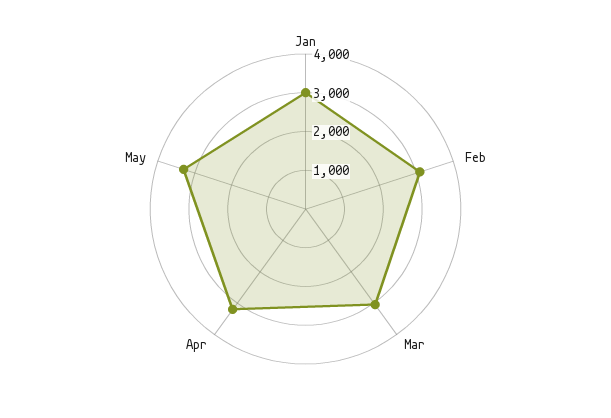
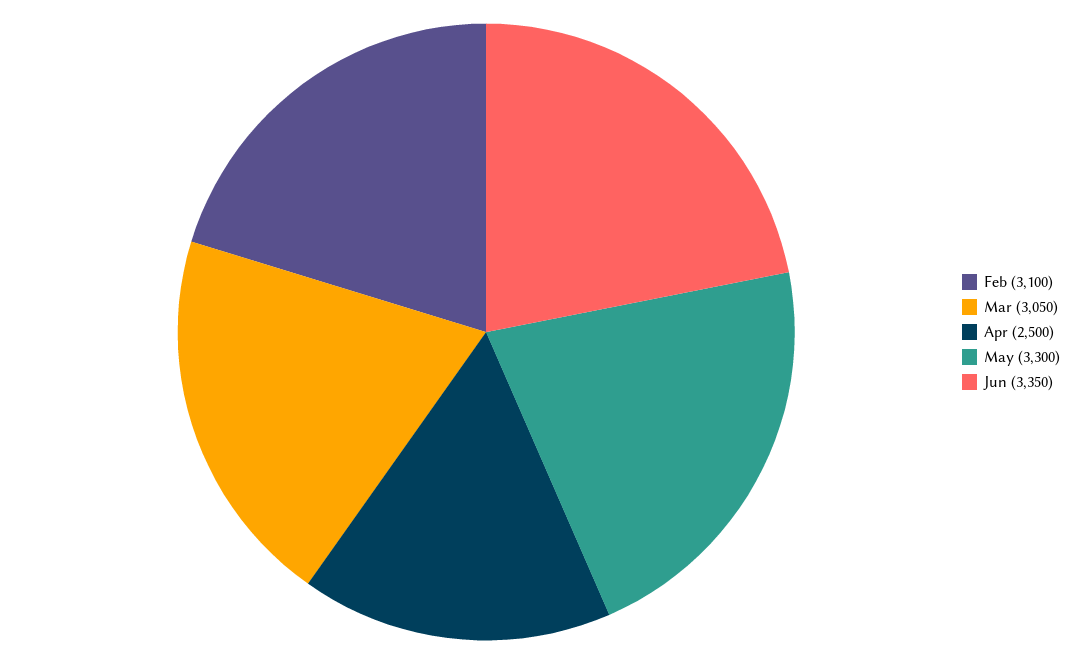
Jan: 3000 -> none
Apr: 3250 -> 2500
Jun: none -> 3350

